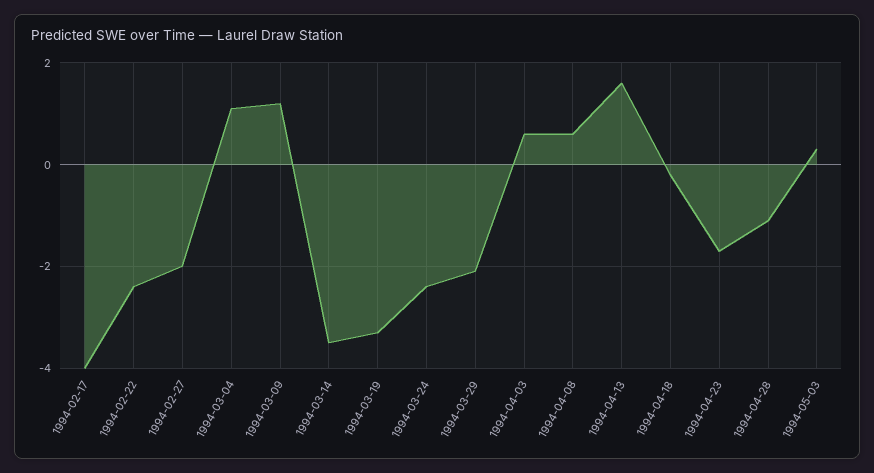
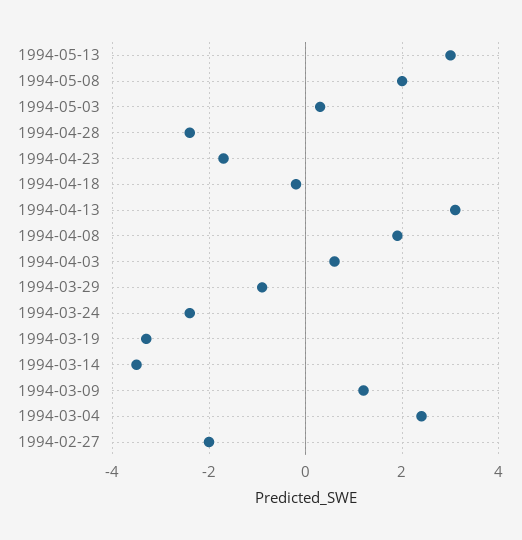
1994-02-17: -4 -> none
1994-02-22: -2.5 -> none
1994-03-04: 1 -> 2.5
1994-03-29: -2 -> -1
1994-04-08: 0.5 -> 2
1994-04-13: 1.5 -> 3
1994-04-28: -1 -> -2.5
1994-05-13: none -> 3
1994-05-08: none -> 2

